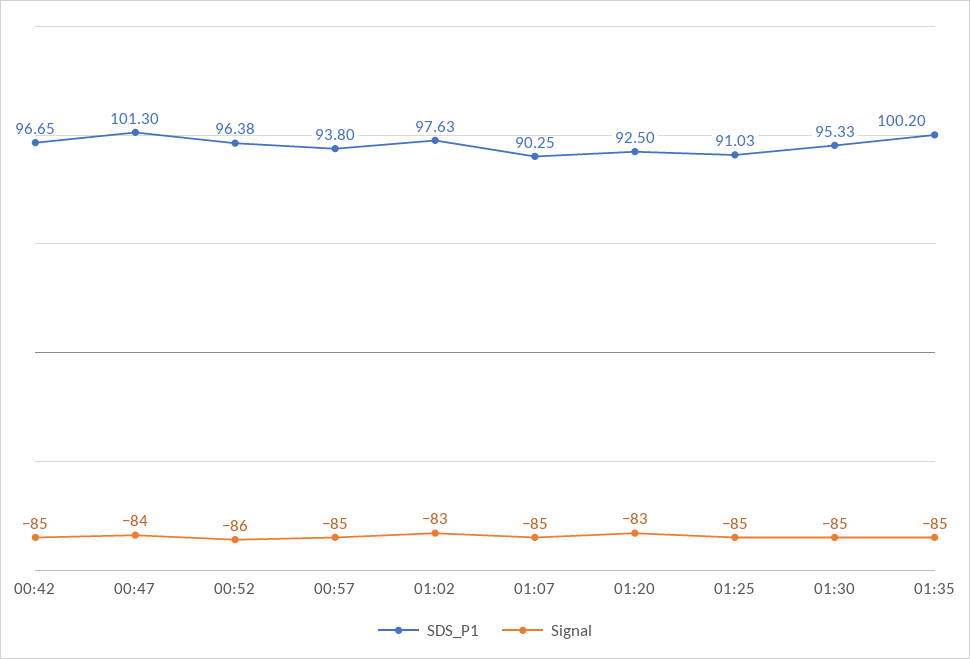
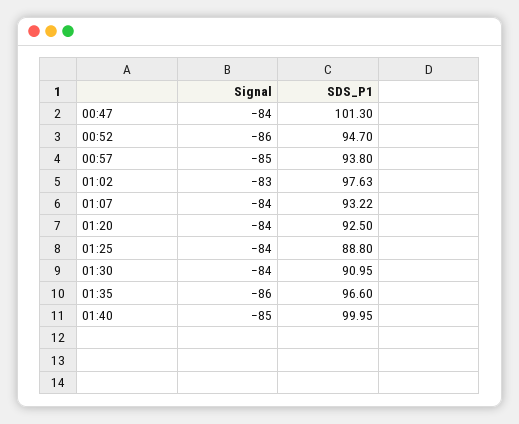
SDS_P1, 00:42: 96.65 -> none
Signal, 00:42: -85 -> none
SDS_P1, 00:52: 96.38 -> 94.7
SDS_P1, 01:07: 90.25 -> 93.22
Signal, 01:07: -85 -> -84
Signal, 01:20: -83 -> -84
SDS_P1, 01:25: 91.03 -> 88.8
Signal, 01:25: -85 -> -84
SDS_P1, 01:30: 95.33 -> 90.95
Signal, 01:30: -85 -> -84
SDS_P1, 01:35: 100.2 -> 96.6
Signal, 01:35: -85 -> -86
Signal, 01:40: none -> -85
SDS_P1, 01:40: none -> 99.95

